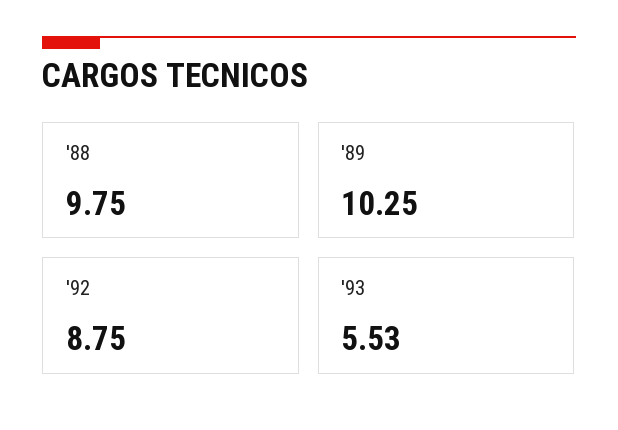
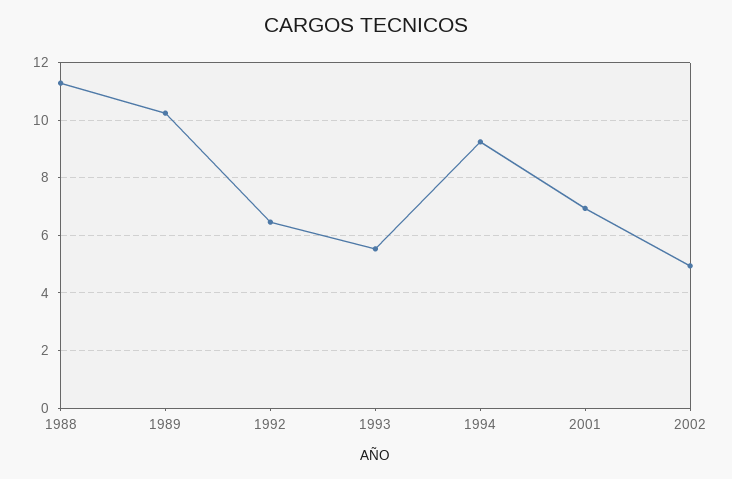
'88: 9.75 -> 11.25
'92: 8.75 -> 6.5
1994: none -> 9.25
2001: none -> 7
2002: none -> 5

